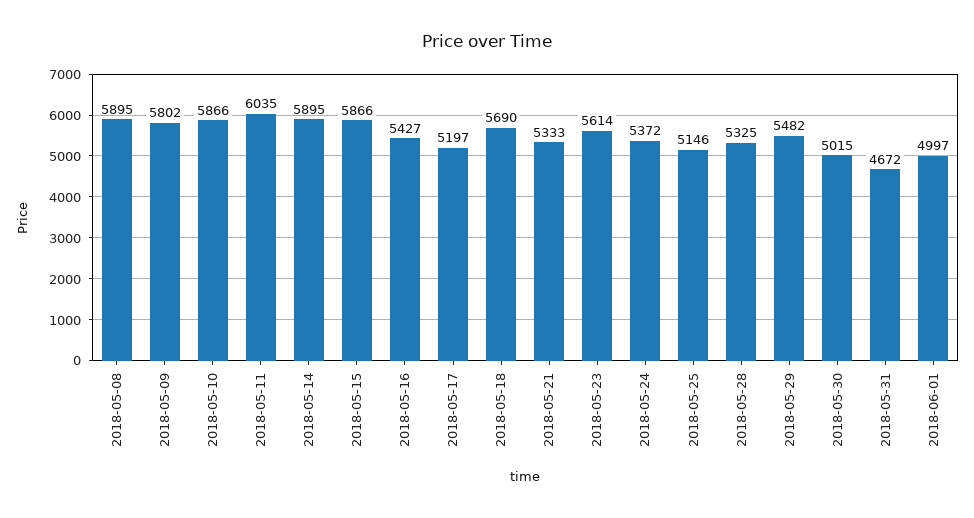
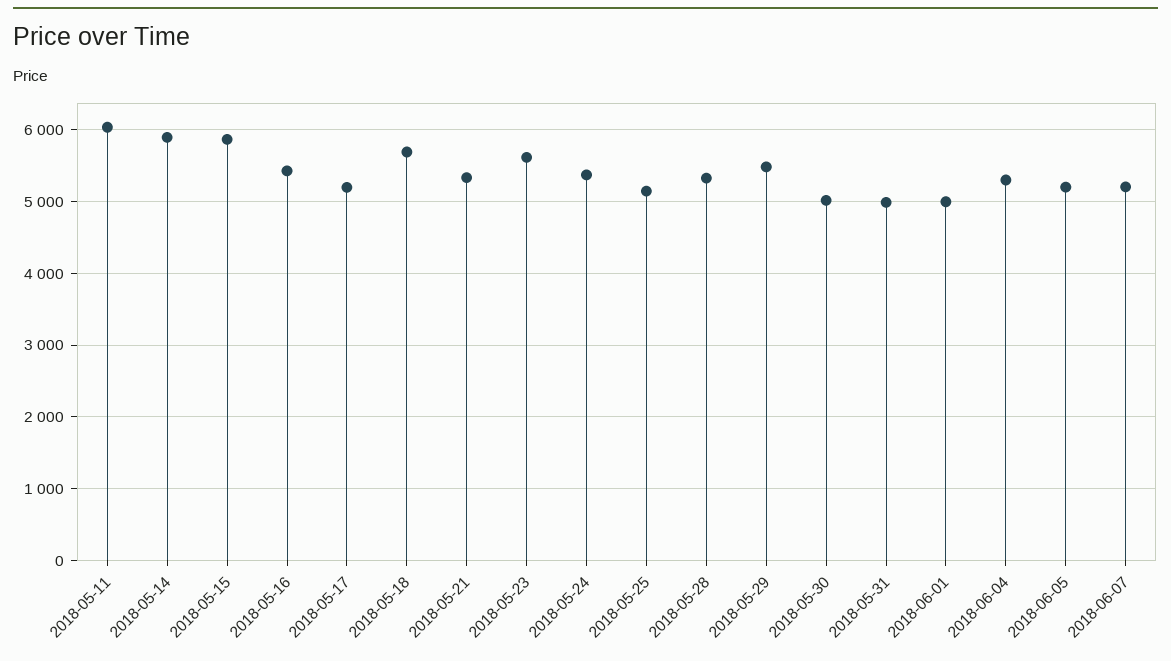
2018-05-08: 5895 -> none
2018-05-09: 5802 -> none
2018-05-10: 5866 -> none
2018-05-31: 4672 -> 5000
2018-06-04: none -> 5300
2018-06-05: none -> 5200
2018-06-07: none -> 5200

